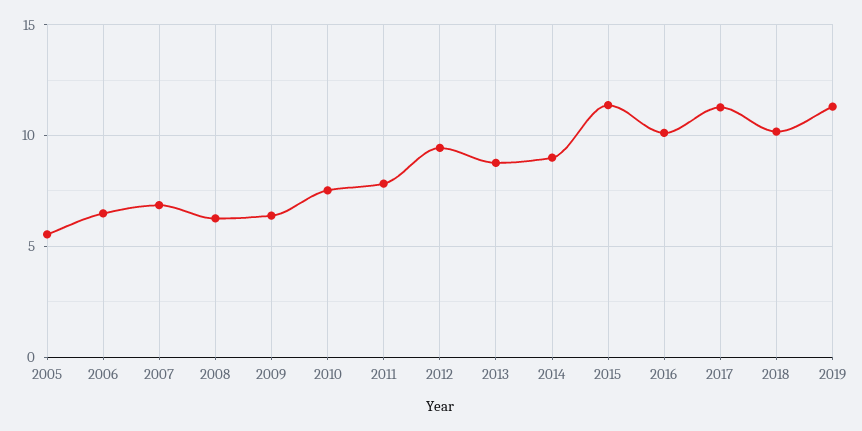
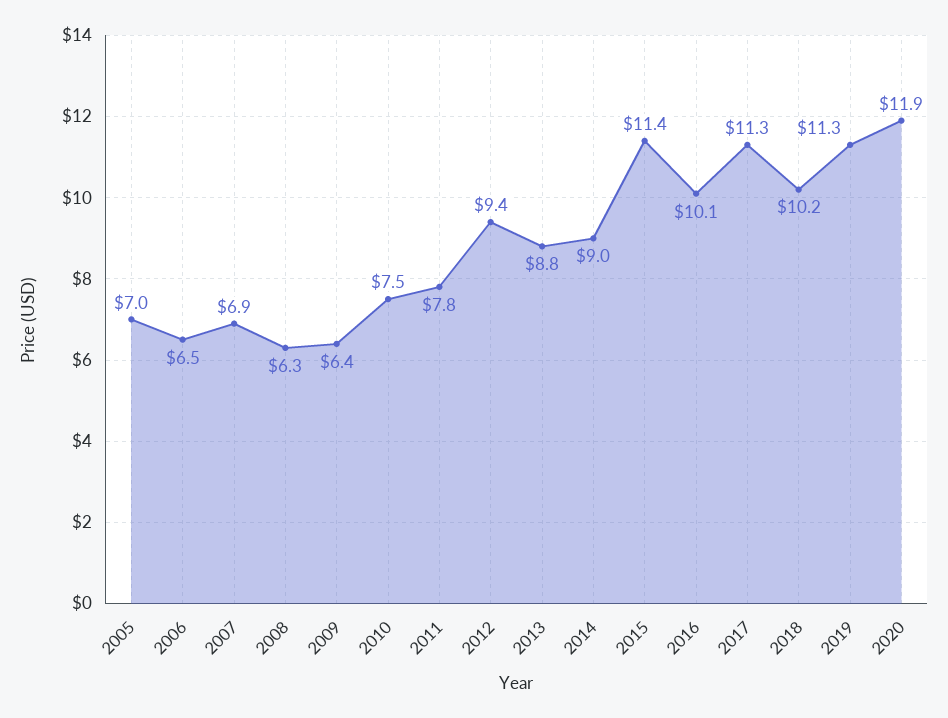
2005: 5.5 -> 7
2020: none -> 11.9

